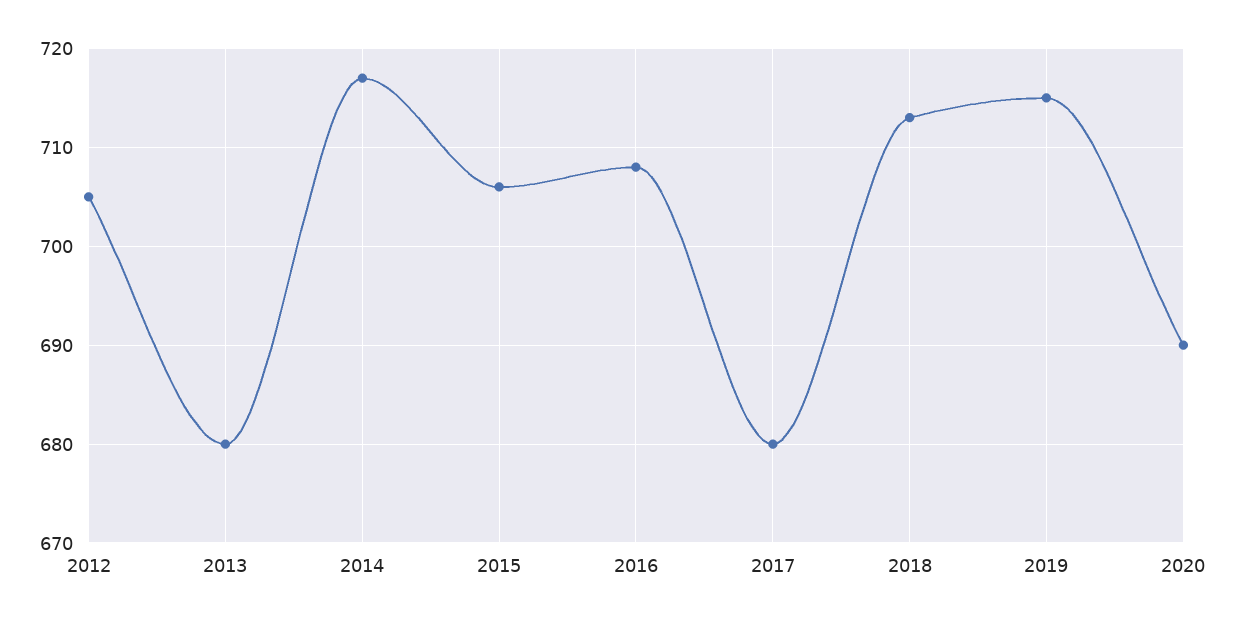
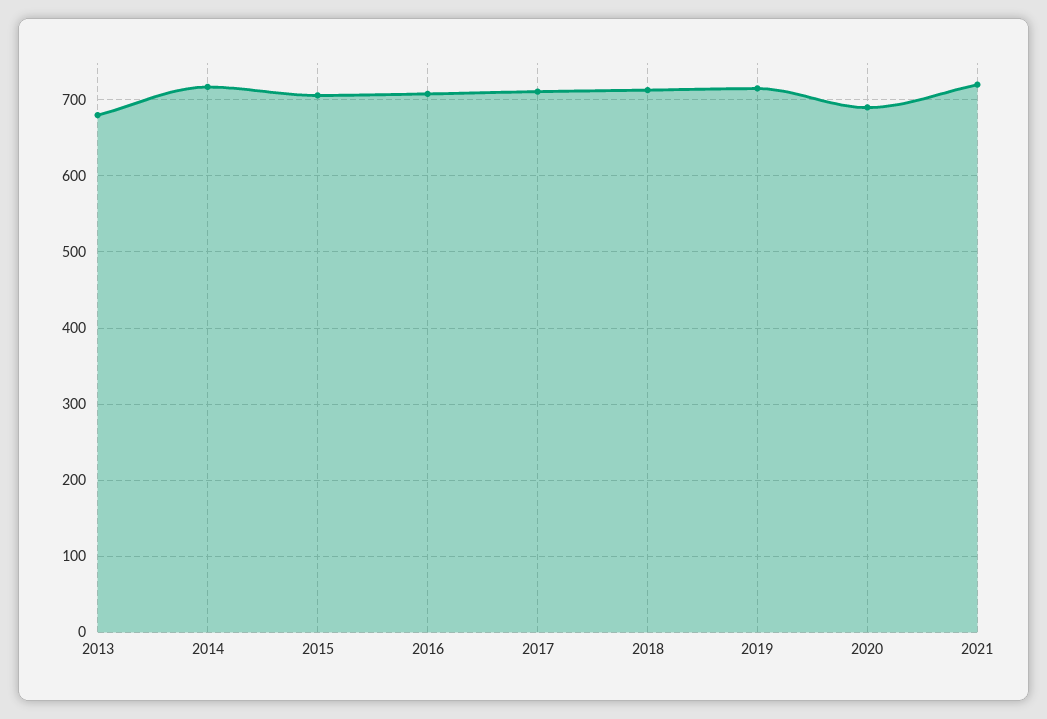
2012: 705 -> none
2017: 680 -> 710
2021: none -> 720

